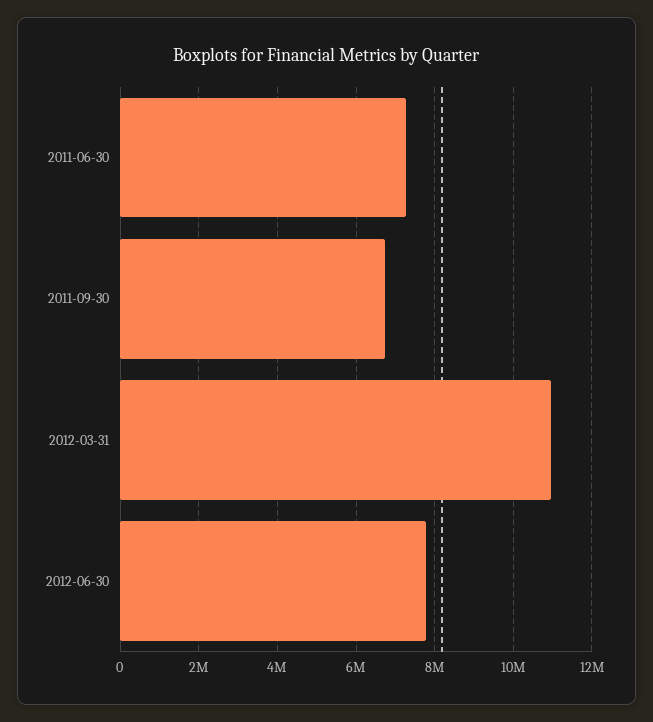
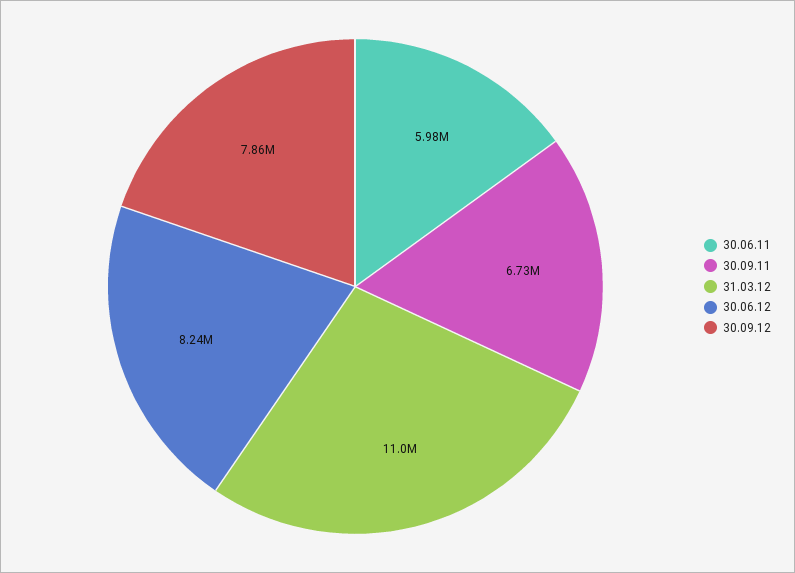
2011-06-30: 7200000 -> 5980000
2012-06-30: 7800000 -> 8240000
30.09.12: none -> 7860000

